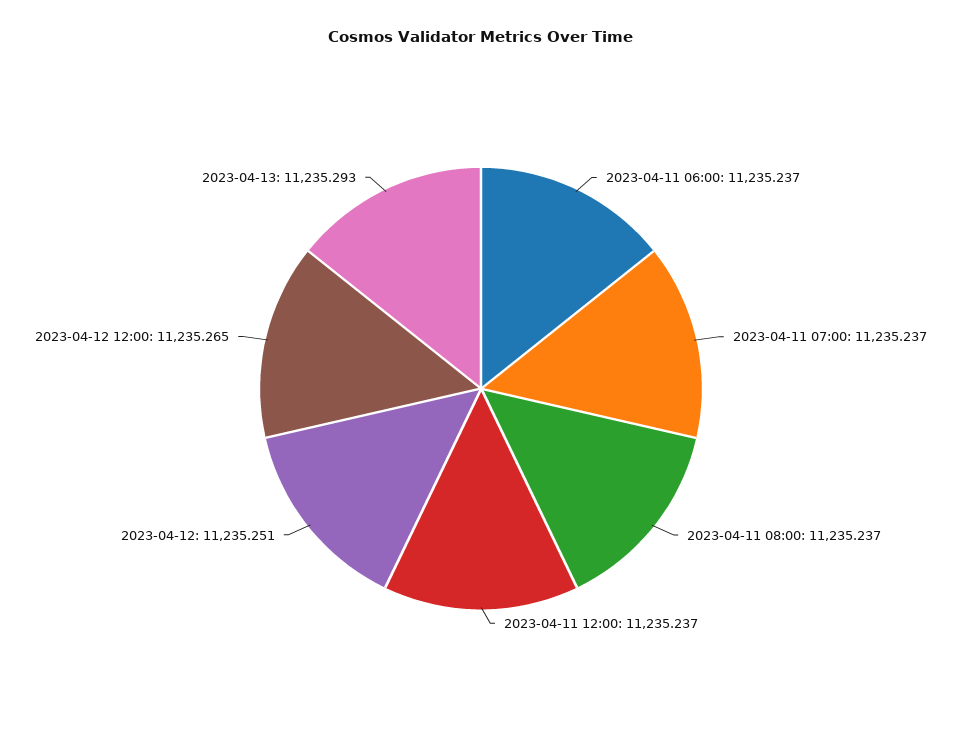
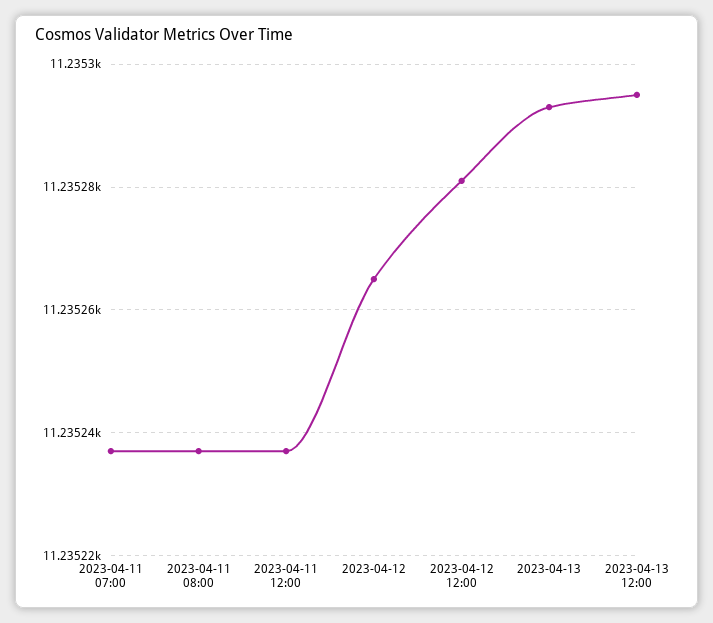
2023-04-11 06:00: 11235.237 -> none
2023-04-12: 11235.251 -> 11235.265
2023-04-12 12:00: 11235.265 -> 11235.28
2023-04-13 12:00: none -> 11235.295

